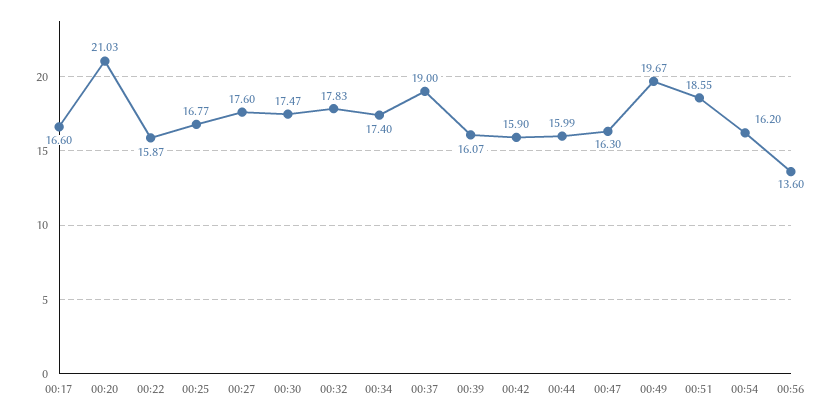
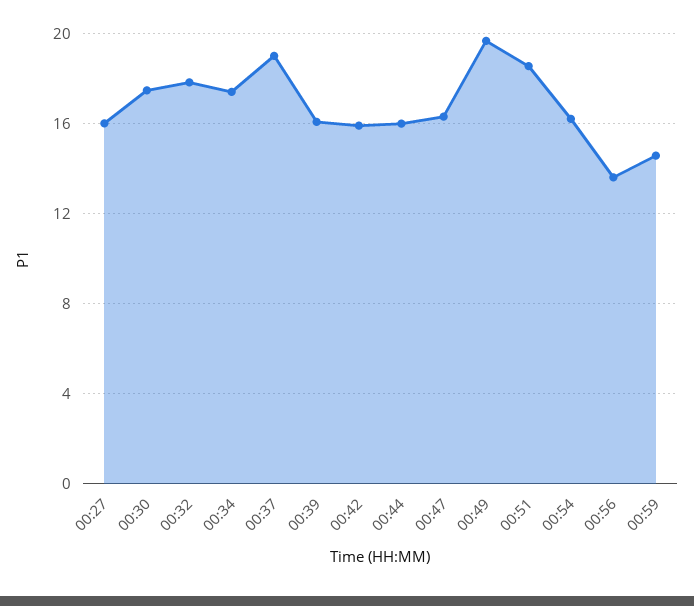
00:17: 16.6 -> none
00:20: 21.03 -> none
00:22: 15.87 -> none
00:25: 16.77 -> none
00:27: 17.6 -> 16
00:59: none -> 14.5

